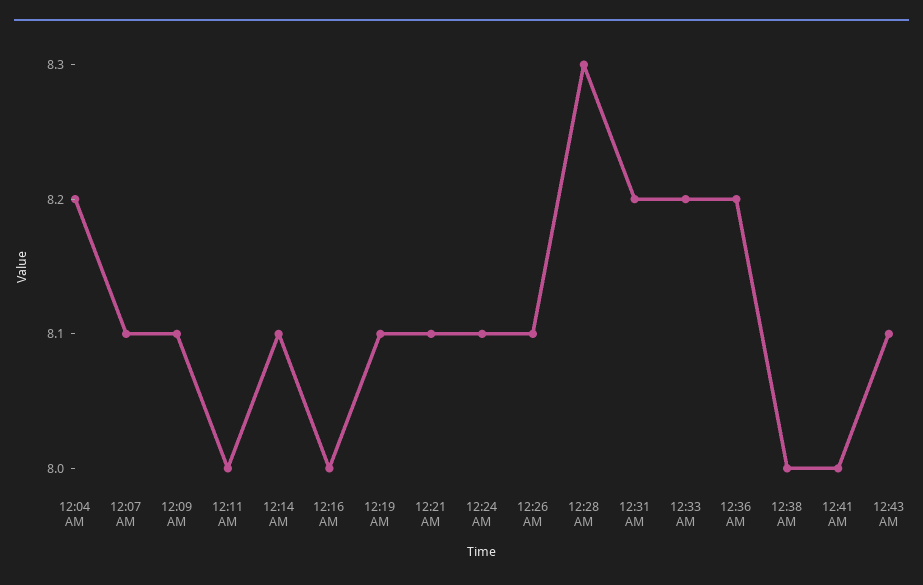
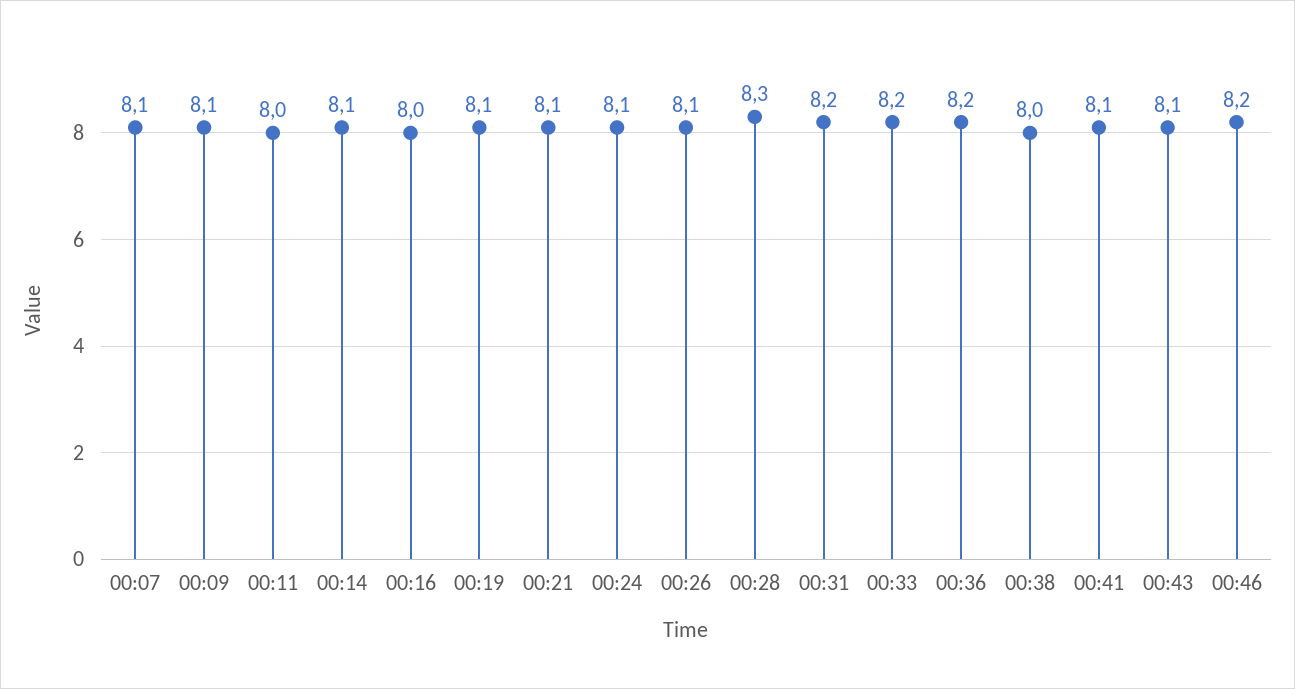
12:04 AM: 8.2 -> none
12:41 AM: 8 -> 8.1
00:46: none -> 8.2

